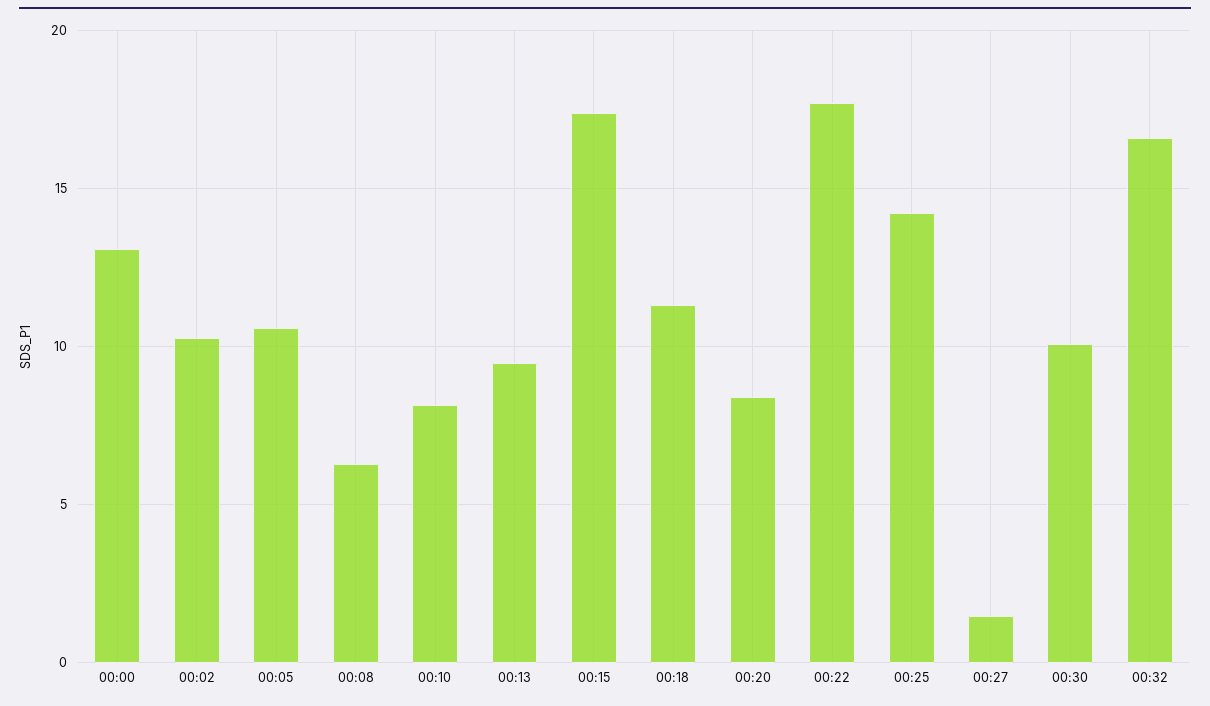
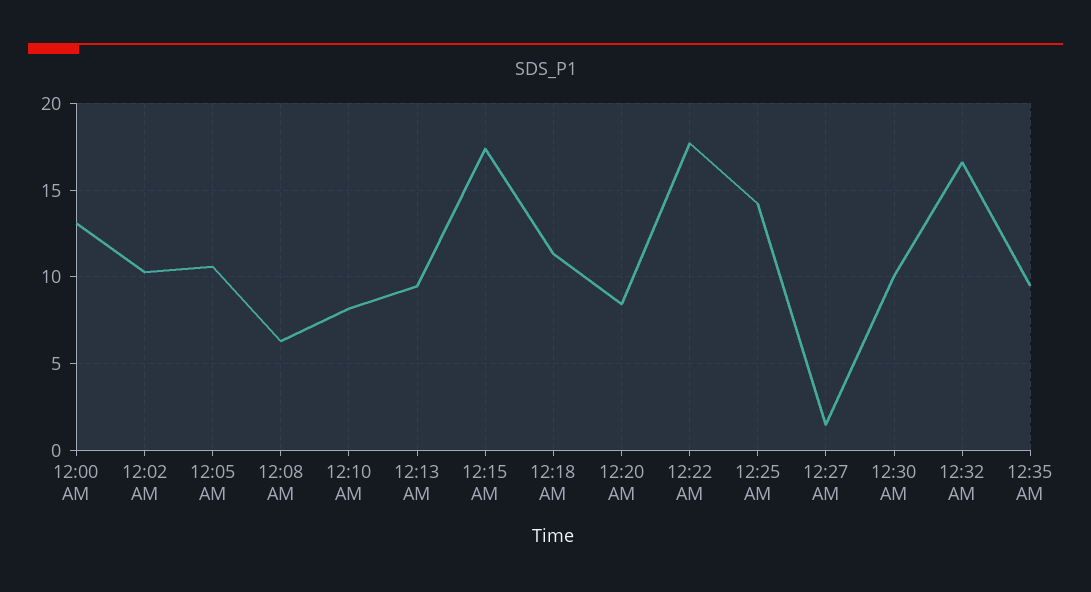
12:35 AM: none -> 9.5

